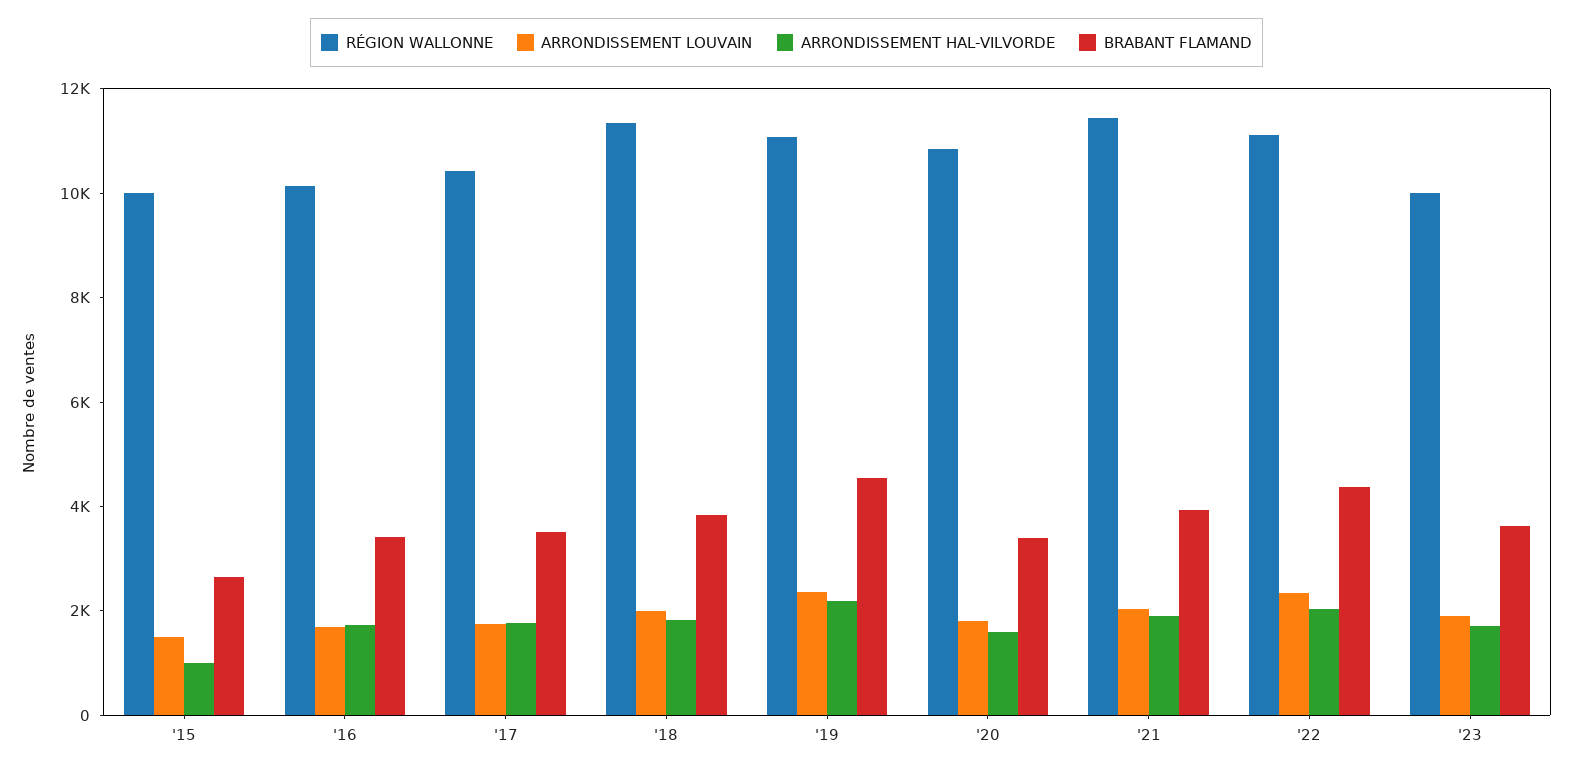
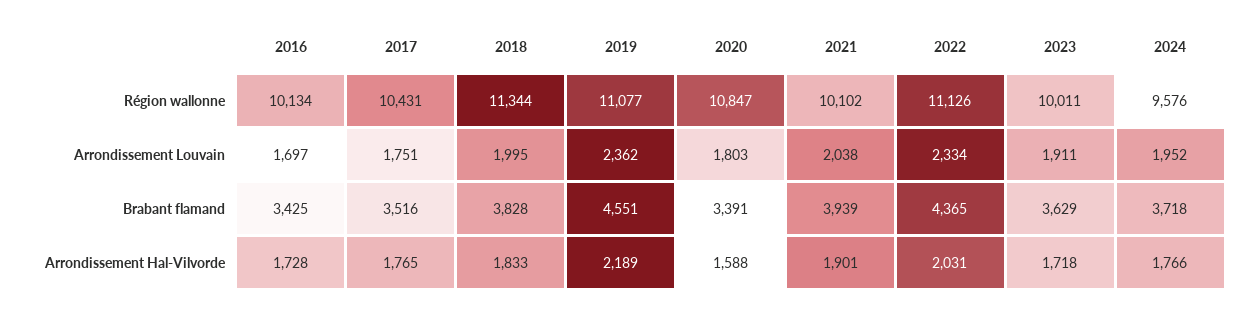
RÉGION WALLONNE, '15: 10000 -> none
ARRONDISSEMENT LOUVAIN, '15: 1500 -> none
ARRONDISSEMENT HAL-VILVORDE, '15: 1000 -> none
BRABANT FLAMAND, '15: 2500 -> none
RÉGION WALLONNE, '21: 11500 -> 10102
RÉGION WALLONNE, 2024: none -> 9576
ARRONDISSEMENT LOUVAIN, 2024: none -> 1952
BRABANT FLAMAND, 2024: none -> 3718
ARRONDISSEMENT HAL-VILVORDE, 2024: none -> 1766

